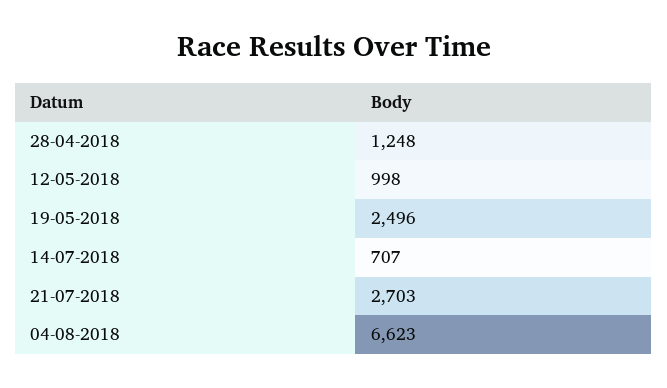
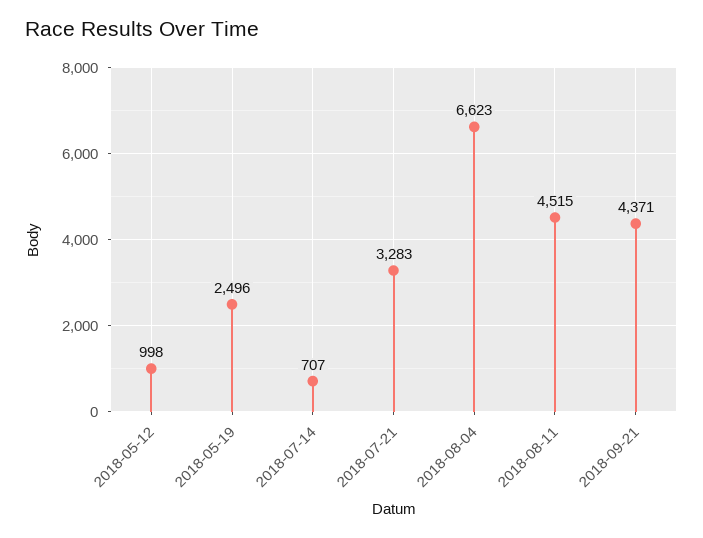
28-04-2018: 1248 -> none
21-07-2018: 2703 -> 3283
2018-08-11: none -> 4515
2018-09-21: none -> 4371

